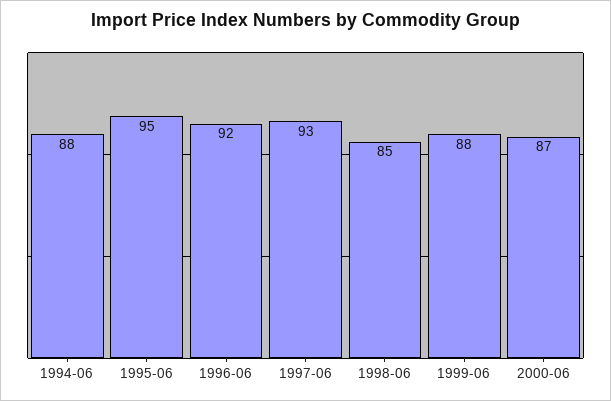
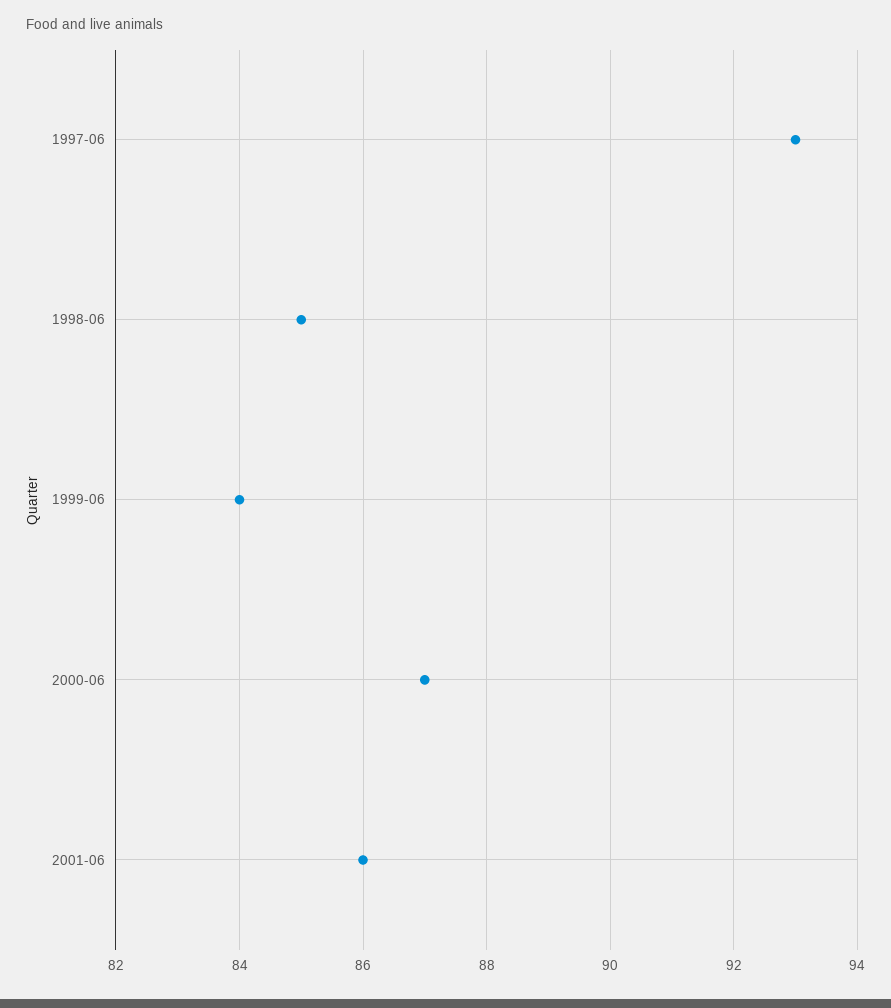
1994-06: 88 -> none
1995-06: 95 -> none
1996-06: 92 -> none
1999-06: 88 -> 84
2001-06: none -> 86

